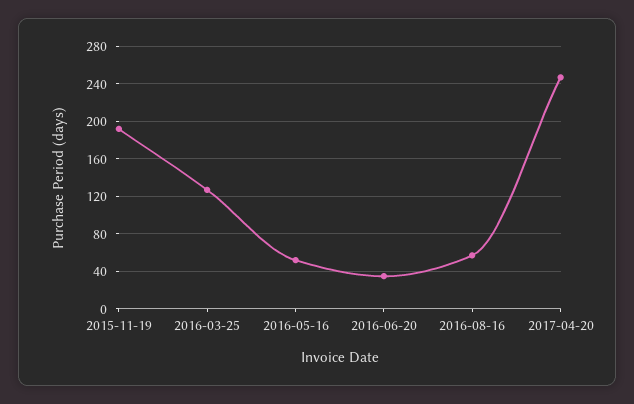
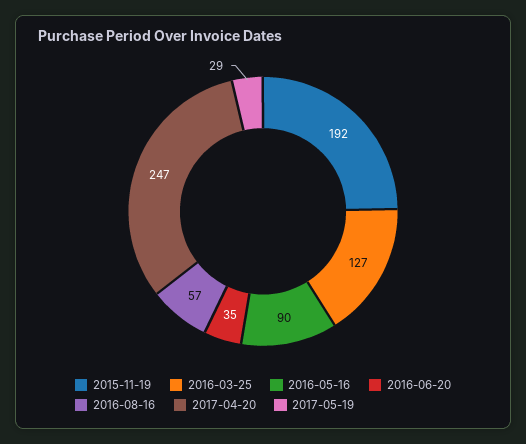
2016-05-16: 50 -> 90
2017-05-19: none -> 29

